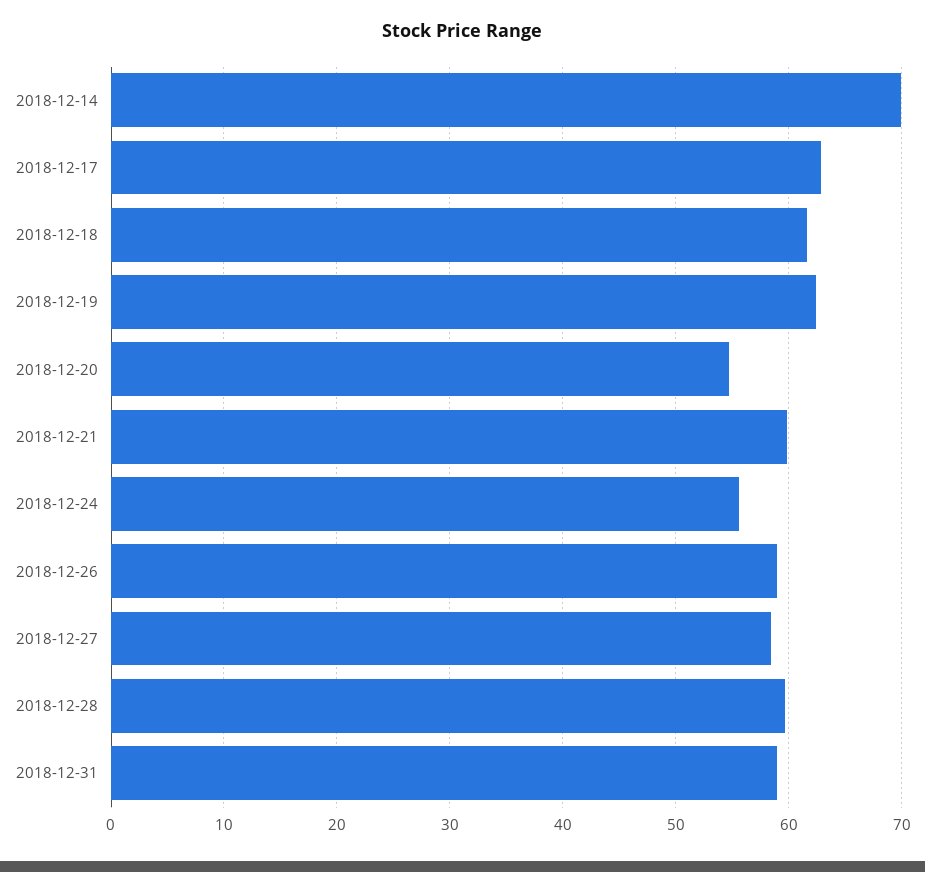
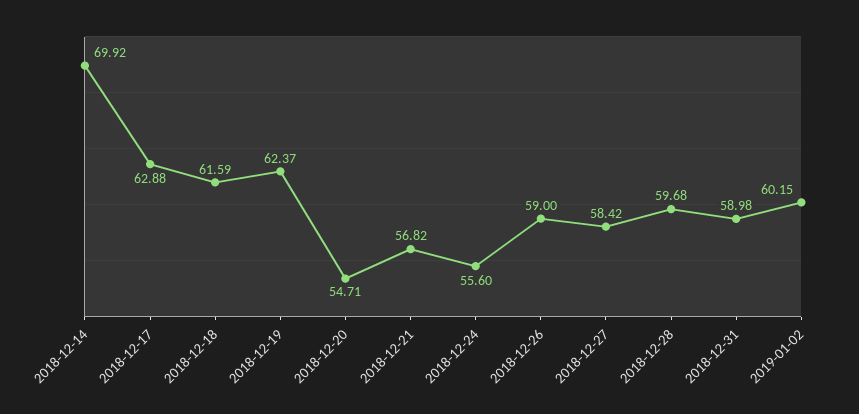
2018-12-21: 60 -> 56.82
2019-01-02: none -> 60.15

